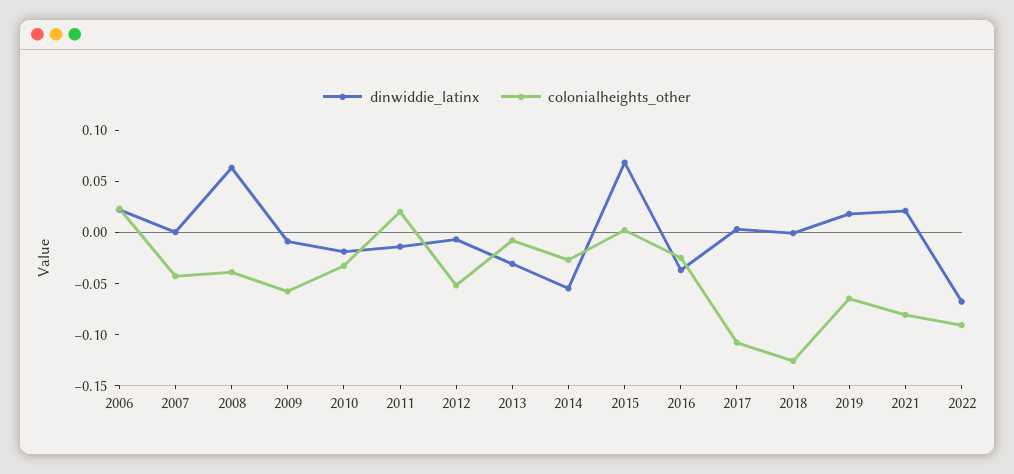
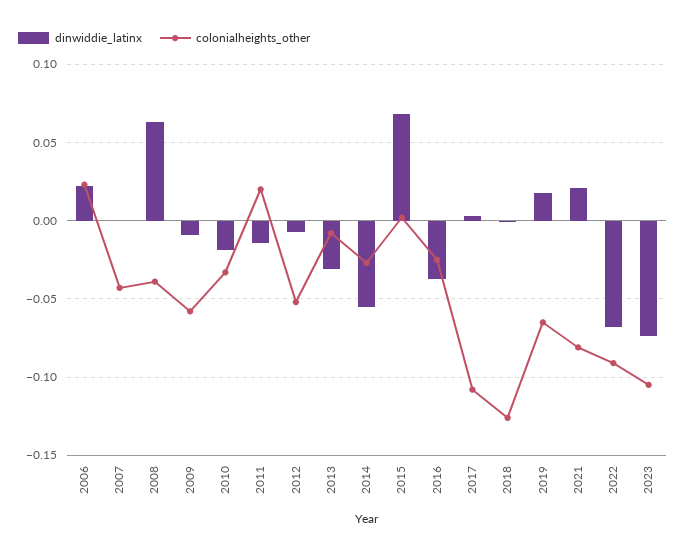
dinwiddie_latinx, 2023: none -> -0.075
colonialheights_other, 2023: none -> -0.105

